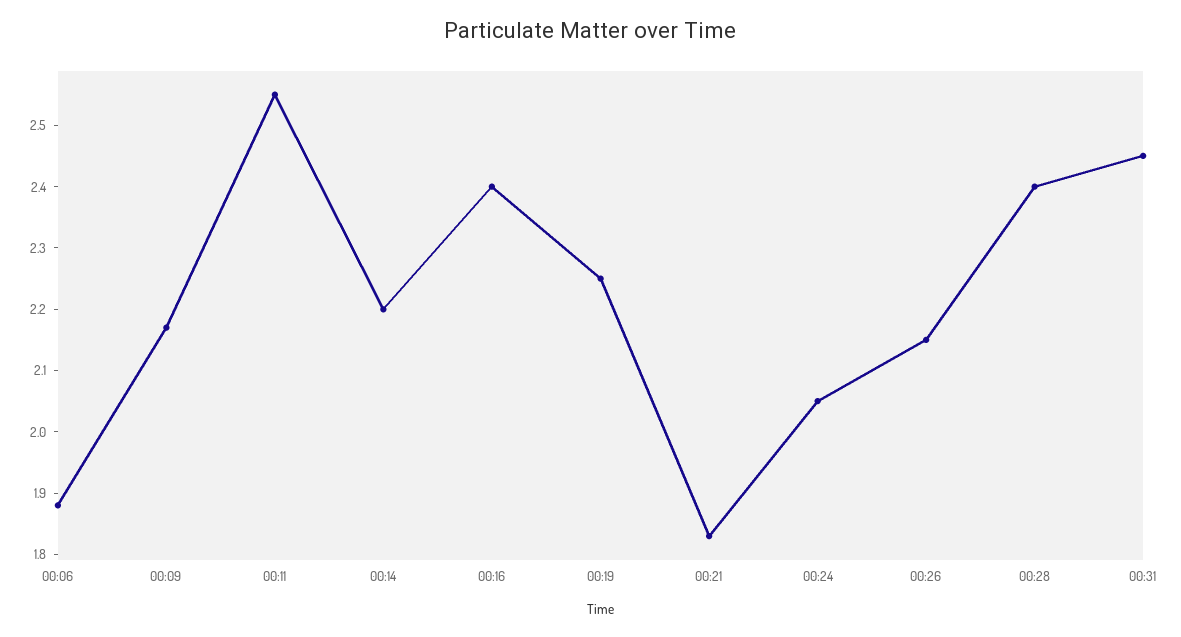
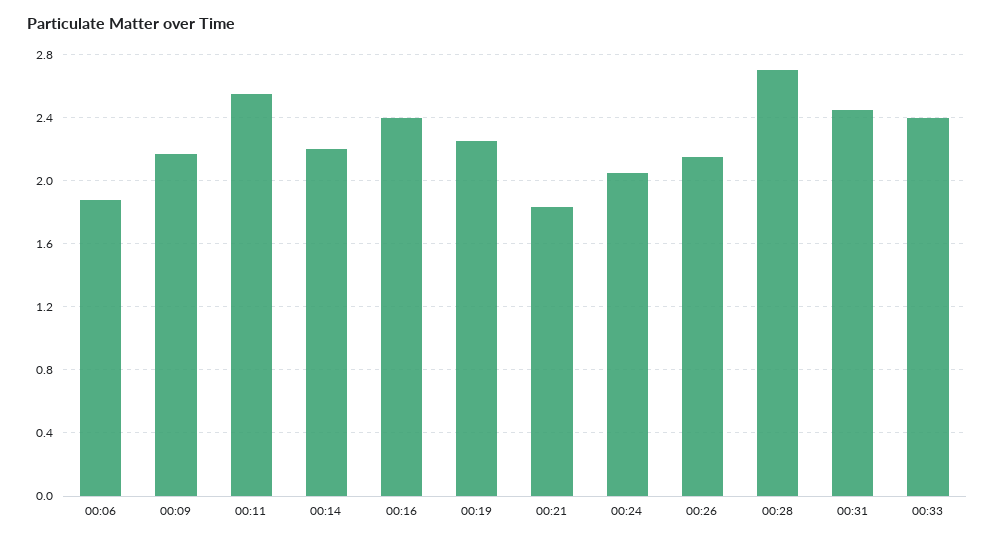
00:28: 2.4 -> 2.7
00:33: none -> 2.4

